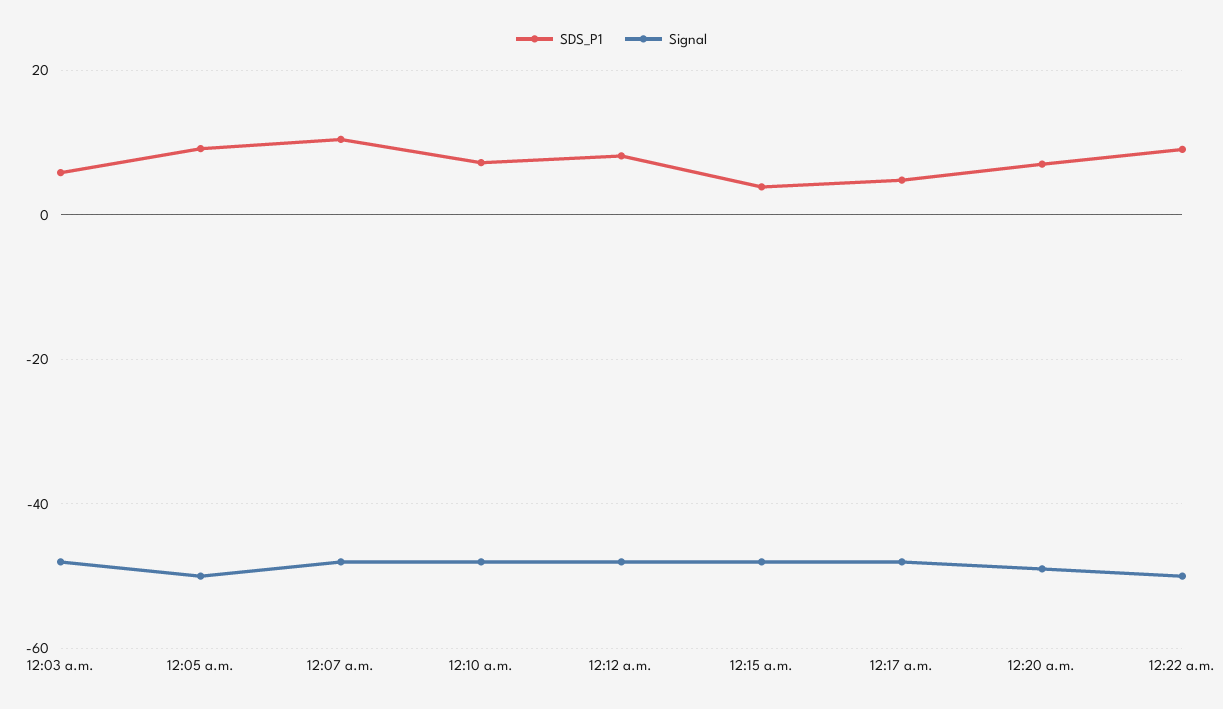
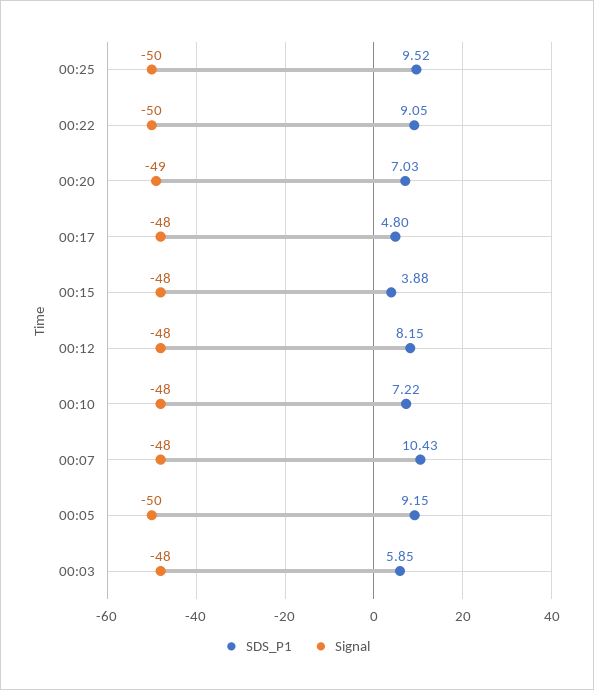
SDS_P1, 00:25: none -> 9.52
Signal, 00:25: none -> -50

